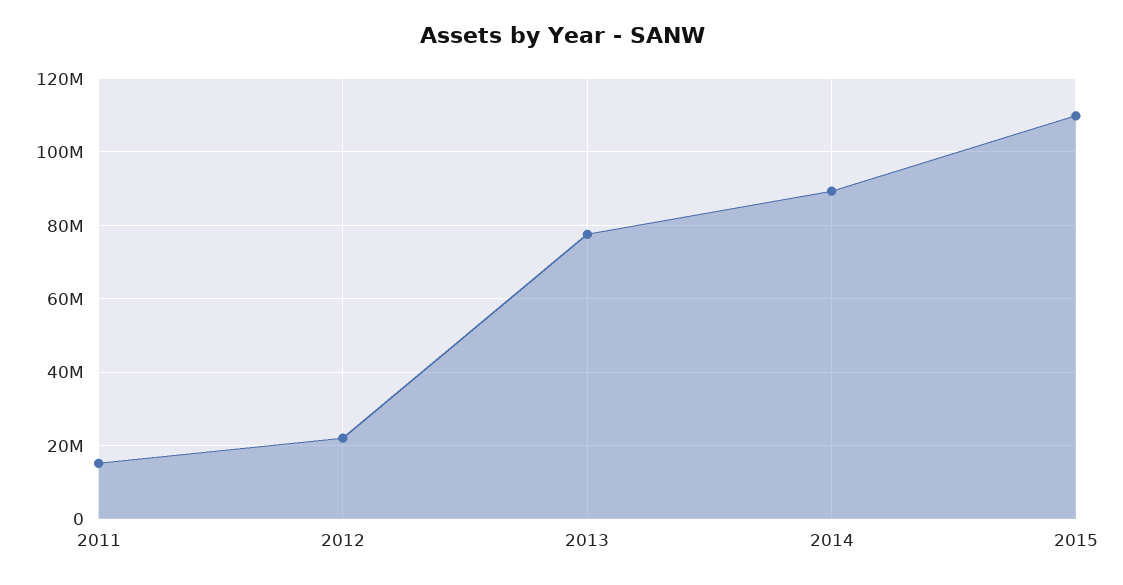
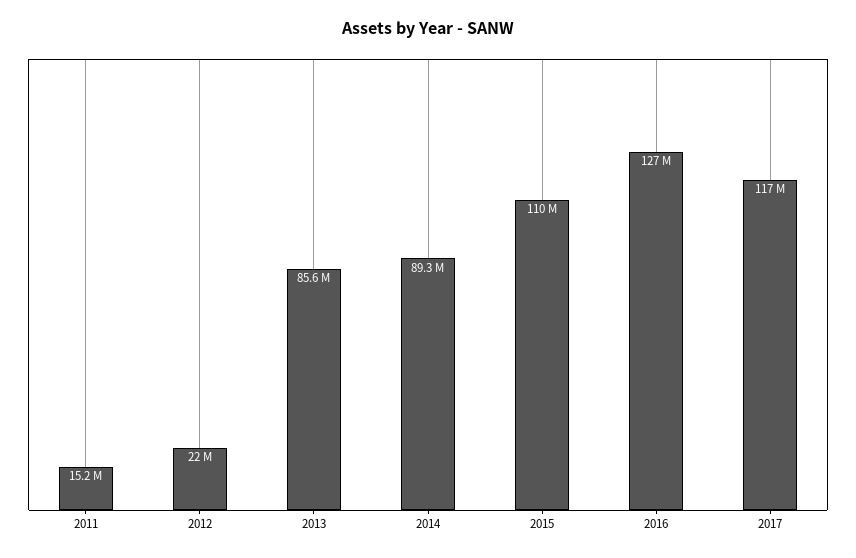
2013: 78000000 -> 85600000
2016: none -> 127000000
2017: none -> 117000000

